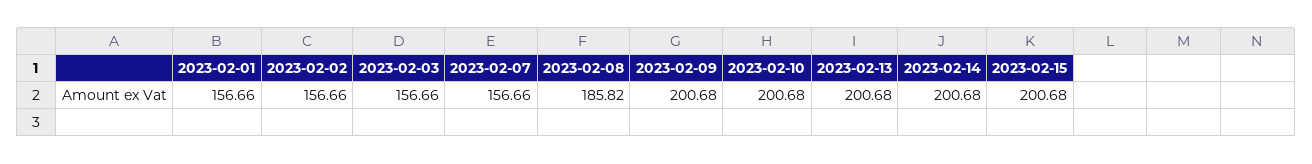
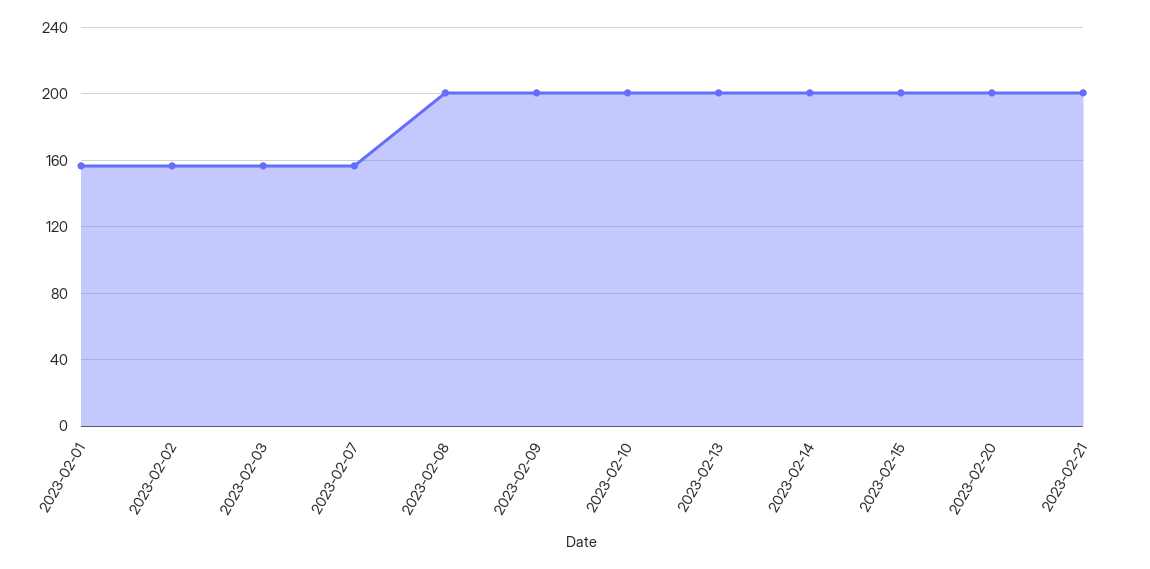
2023-02-08: 185.82 -> 200
2023-02-20: none -> 200
2023-02-21: none -> 200

